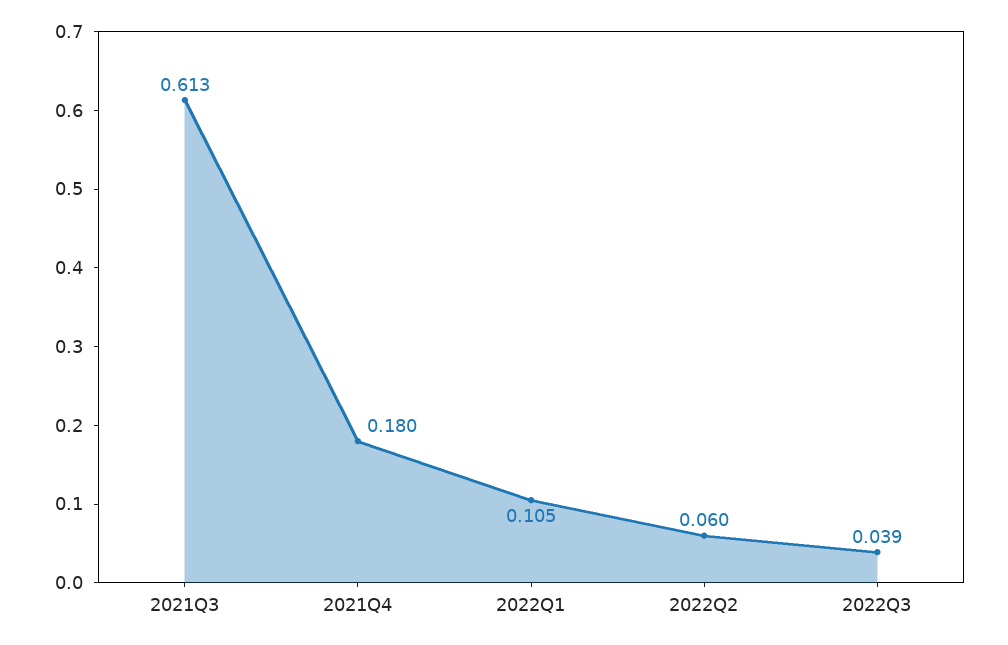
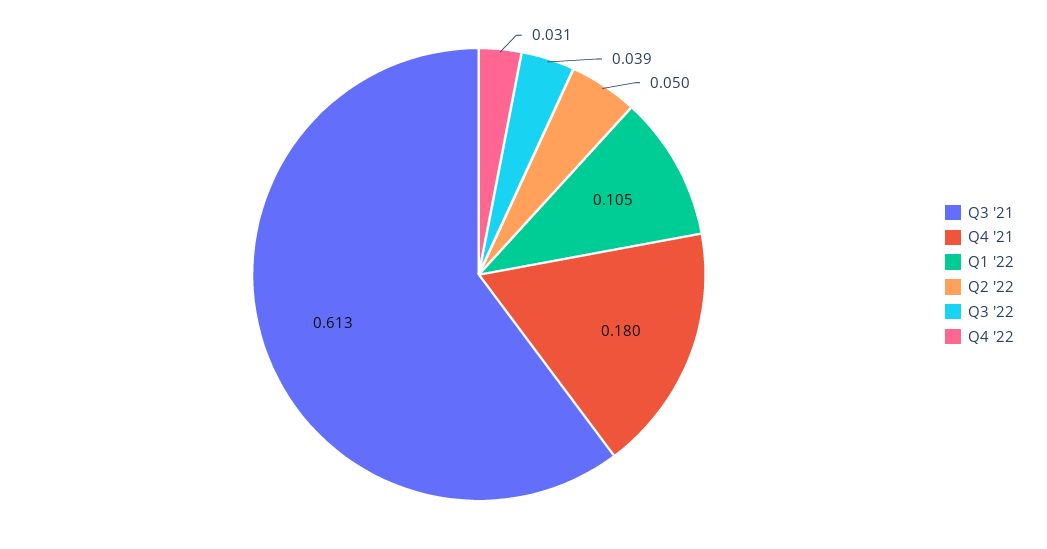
2022Q2: 0.06 -> 0.05
Q4 '22: none -> 0.031

